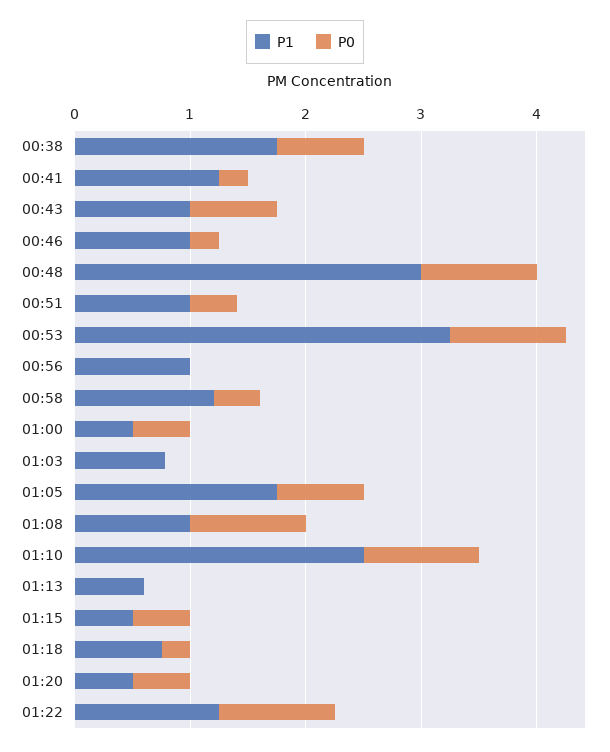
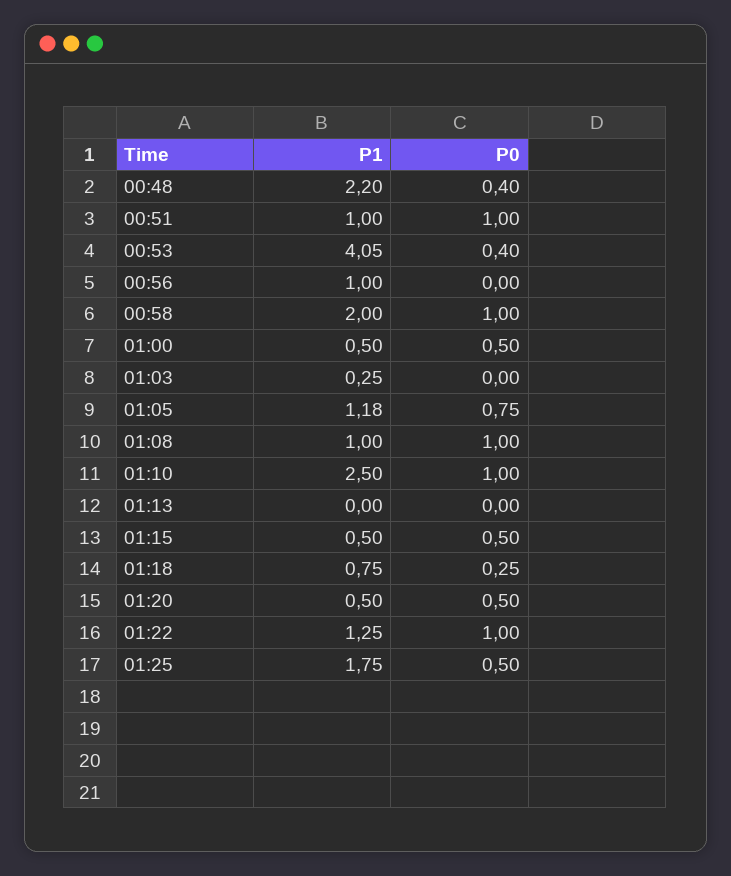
P1, 00:38: 1.8 -> none
P0, 00:38: 0.8 -> none
P1, 00:41: 1.2 -> none
P0, 00:41: 0.2 -> none
P1, 00:43: 1 -> none
P0, 00:43: 0.8 -> none
P1, 00:46: 1 -> none
P0, 00:46: 0.2 -> none
P1, 00:48: 3 -> 2.2
P0, 00:48: 1 -> 0.4
P0, 00:51: 0.4 -> 1
P1, 00:53: 3.2 -> 4.05
P0, 00:53: 1 -> 0.4
P1, 00:58: 1.2 -> 2
P0, 00:58: 0.4 -> 1
P1, 01:03: 0.8 -> 0.25
P1, 01:05: 1.8 -> 1.18
P1, 01:13: 0.6 -> 0
P1, 01:25: none -> 1.75
P0, 01:25: none -> 0.5

